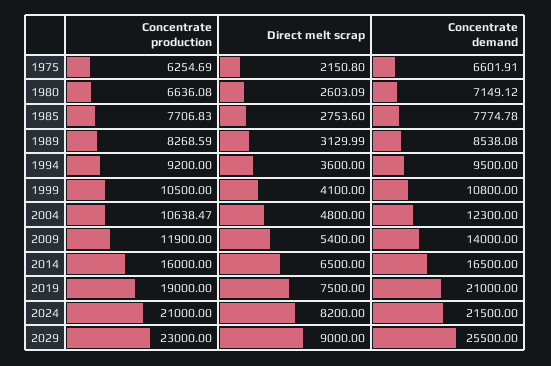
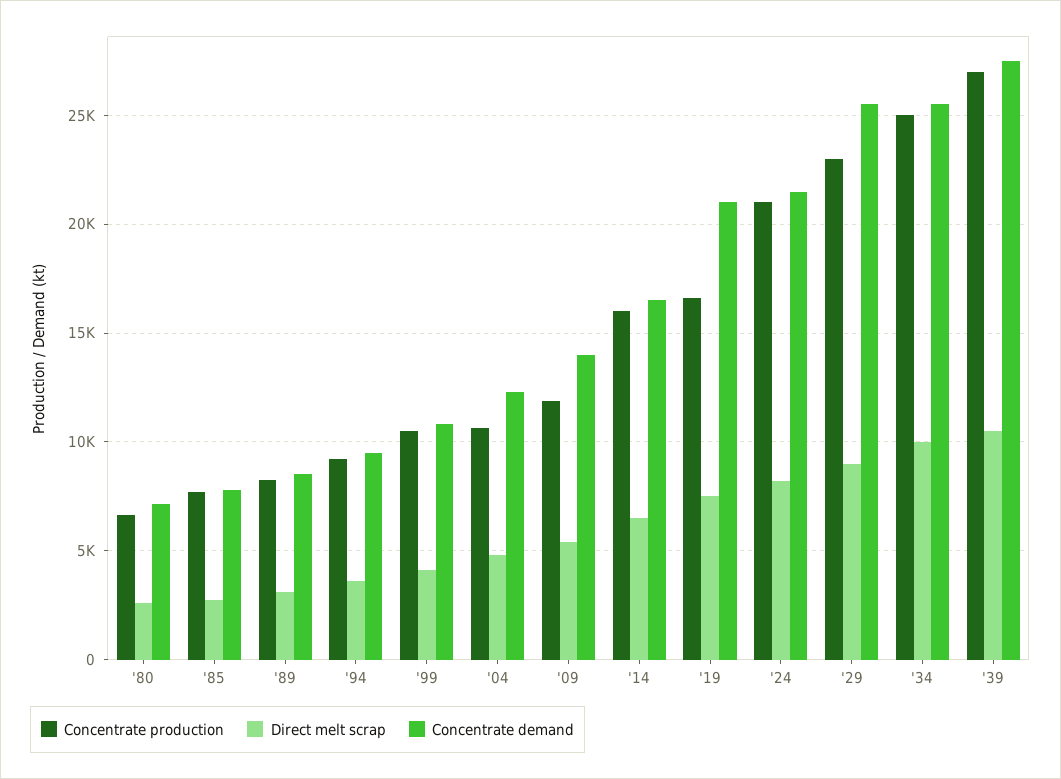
Concentrate production, 1975: 6254.69 -> none
Direct melt scrap, 1975: 2150.8 -> none
Concentrate demand, 1975: 6601.91 -> none
Concentrate production, 2019: 19000 -> 16500
Concentrate production, '34: none -> 25000
Direct melt scrap, '34: none -> 10000
Concentrate demand, '34: none -> 25500
Concentrate production, '39: none -> 27000
Direct melt scrap, '39: none -> 10500
Concentrate demand, '39: none -> 27500

